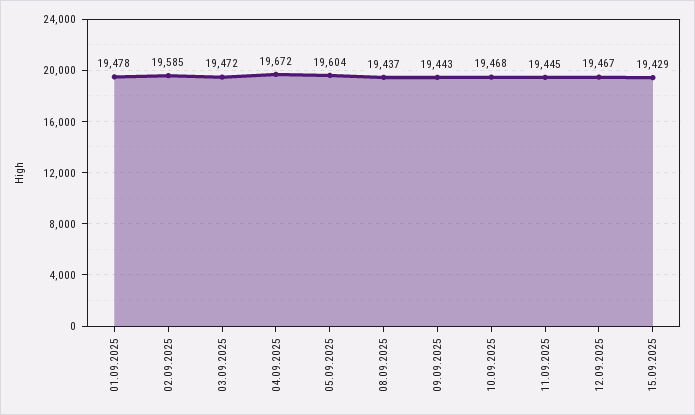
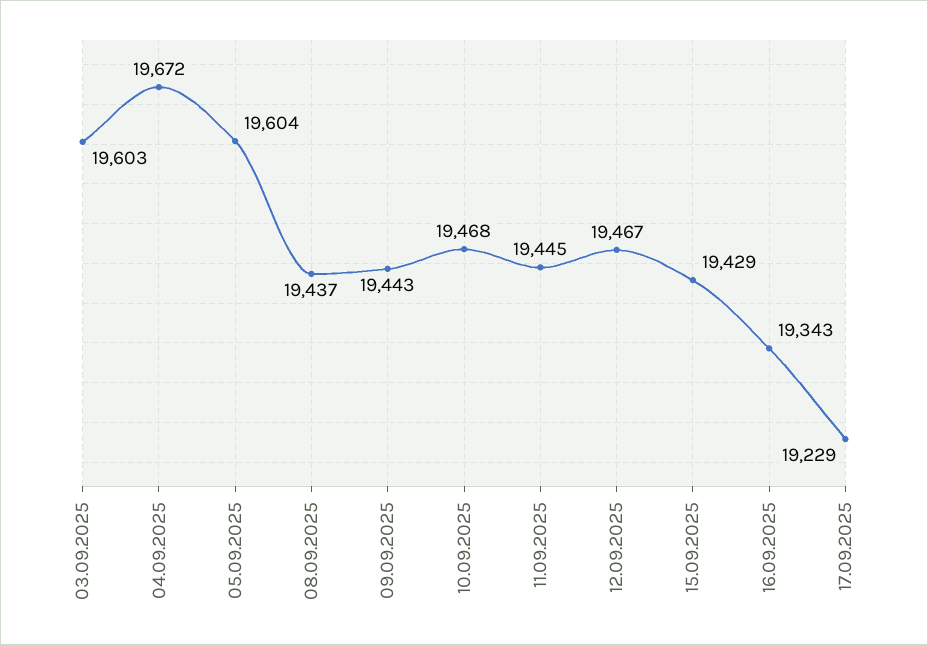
01.09.2025: 19478 -> none
02.09.2025: 19585 -> none
03.09.2025: 19472 -> 19603
16.09.2025: none -> 19343
17.09.2025: none -> 19229

